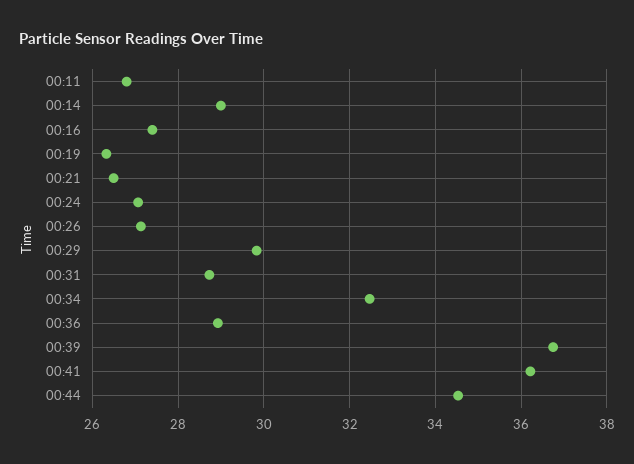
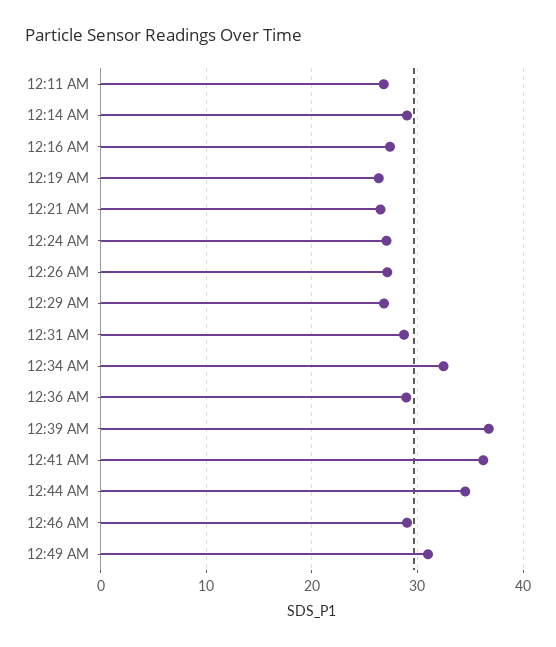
00:29: 29.8 -> 27
12:46 AM: none -> 29
12:49 AM: none -> 31

